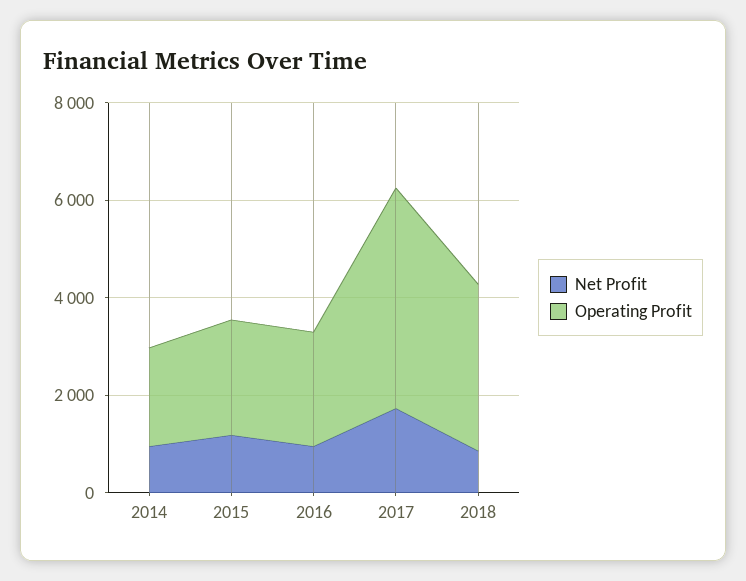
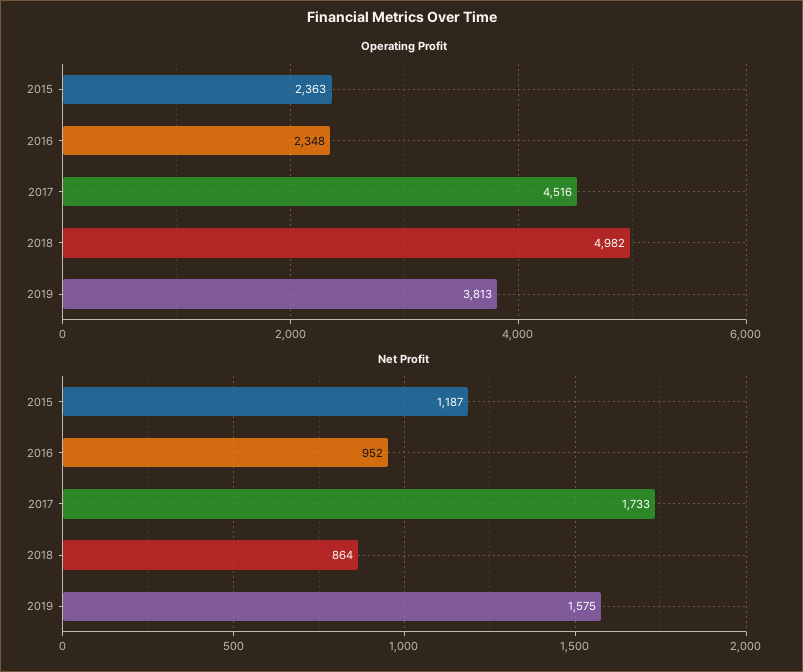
Net Profit, 2014: 1000 -> none
Operating Profit, 2014: 2000 -> none
Operating Profit, 2018: 3500 -> 4982
Operating Profit, 2019: none -> 3813
Net Profit, 2019: none -> 1575

